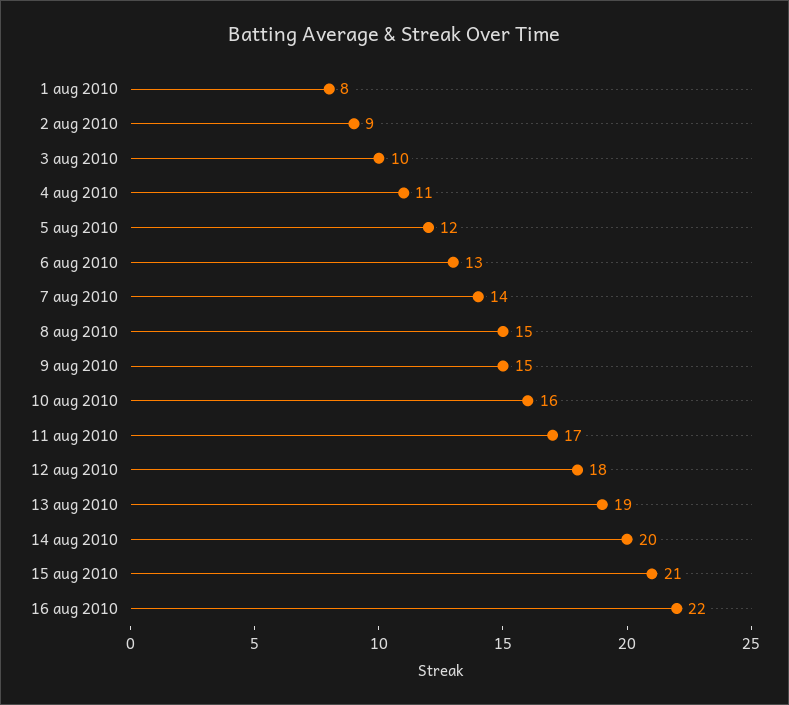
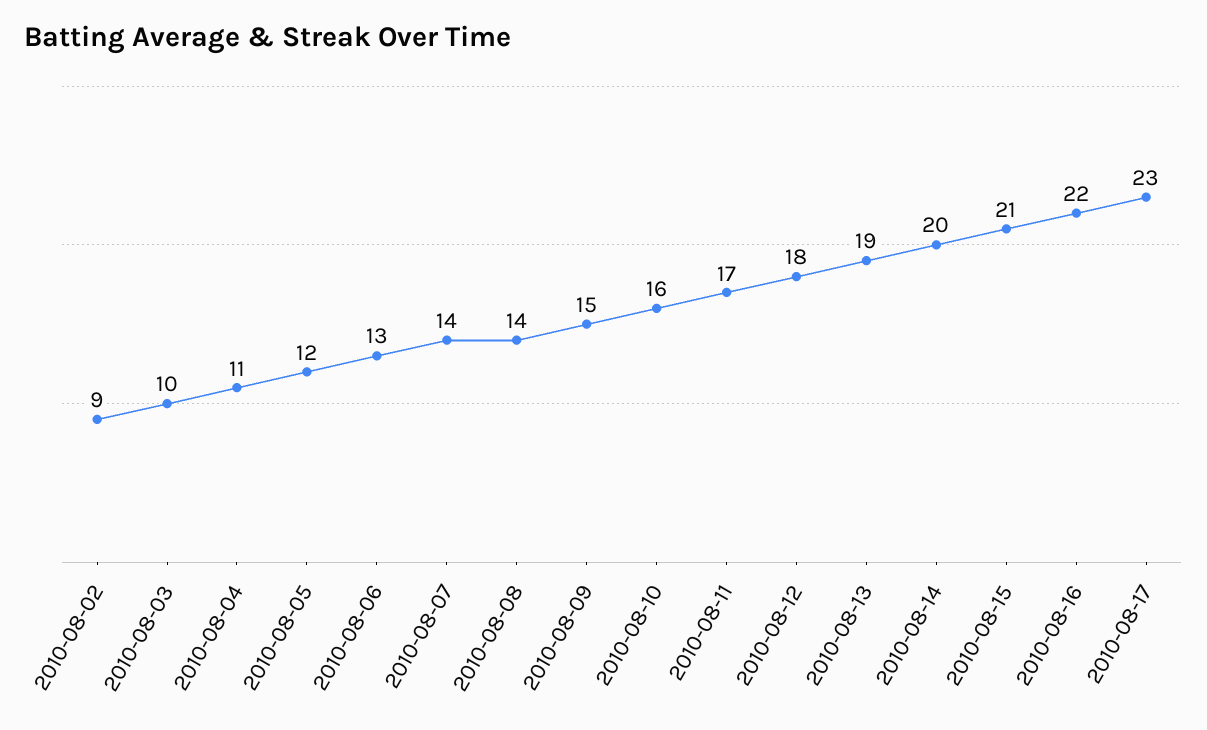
1 aug 2010: 8 -> none
8 aug 2010: 15 -> 14
2010-08-17: none -> 23

